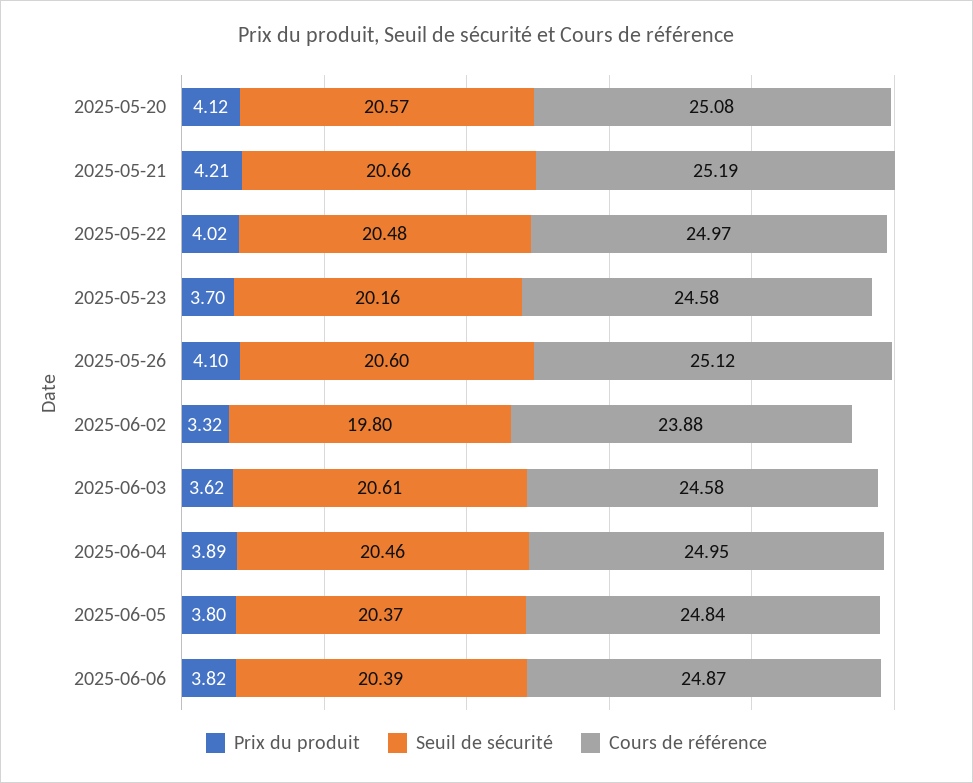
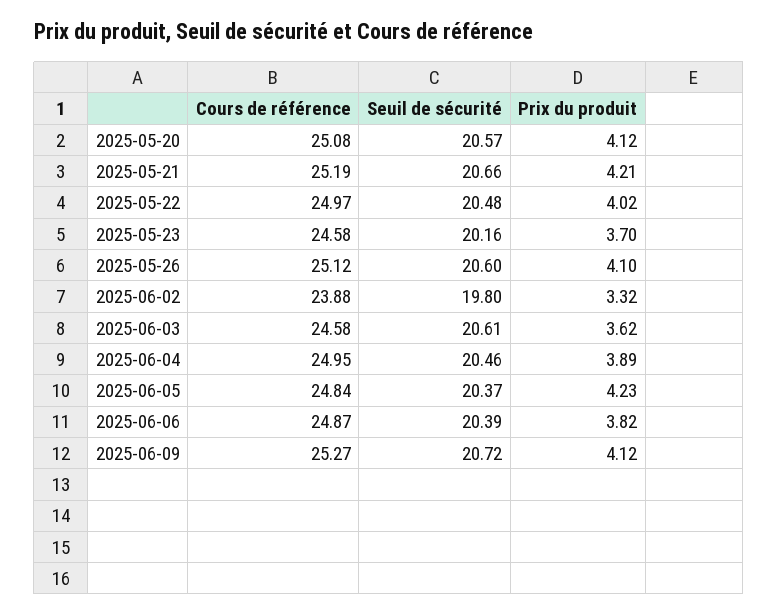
Prix du produit, 2025-06-05: 3.8 -> 4.23
Cours de référence, 2025-06-09: none -> 25.27
Seuil de sécurité, 2025-06-09: none -> 20.72
Prix du produit, 2025-06-09: none -> 4.12

